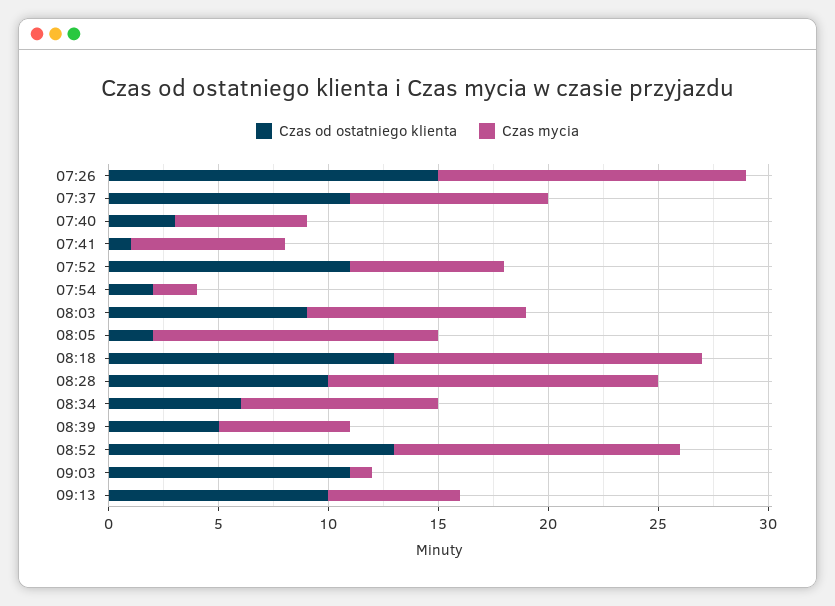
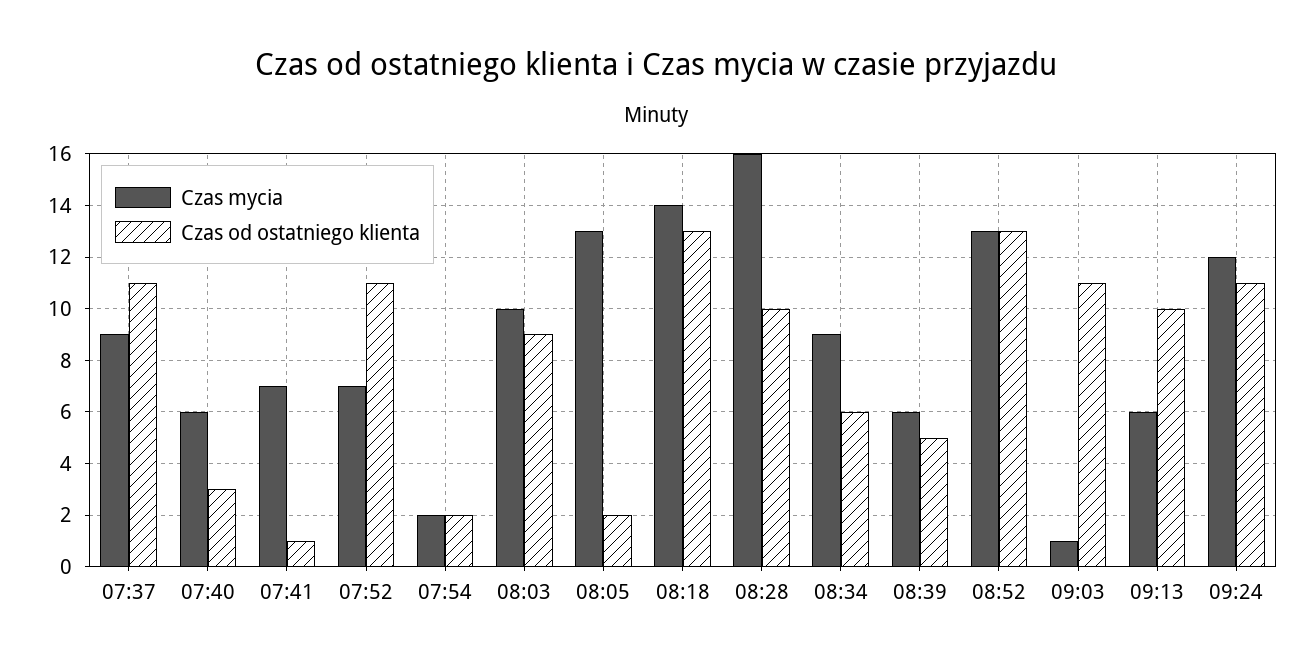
Czas od ostatniego klienta, 07:26: 15 -> none
Czas mycia, 07:26: 14 -> none
Czas mycia, 08:28: 15 -> 16
Czas mycia, 09:24: none -> 12
Czas od ostatniego klienta, 09:24: none -> 11

